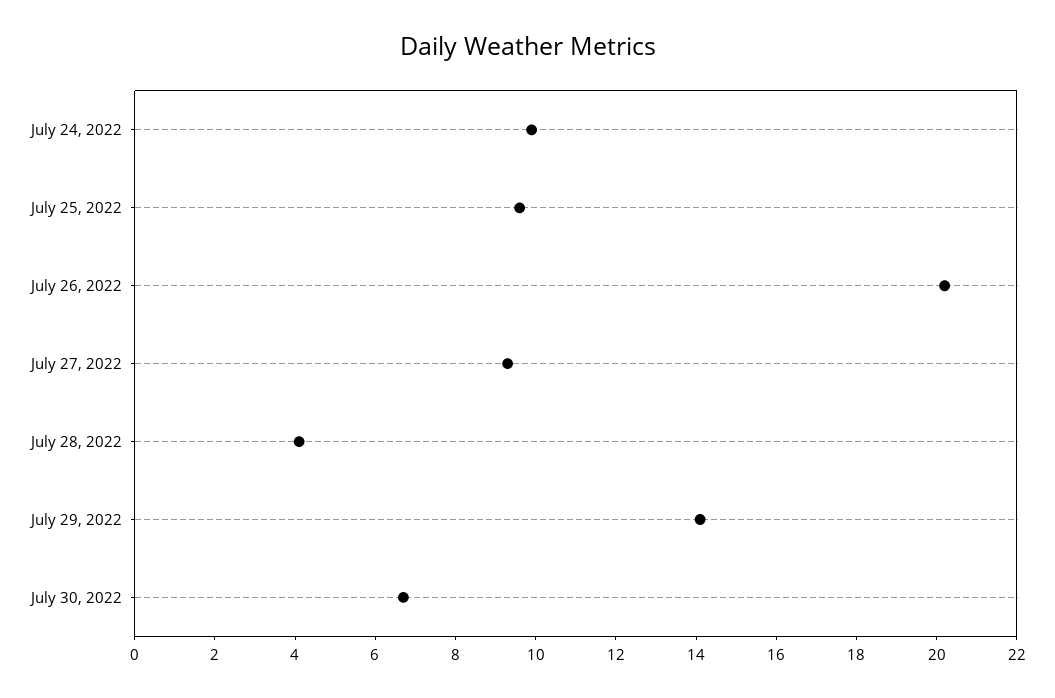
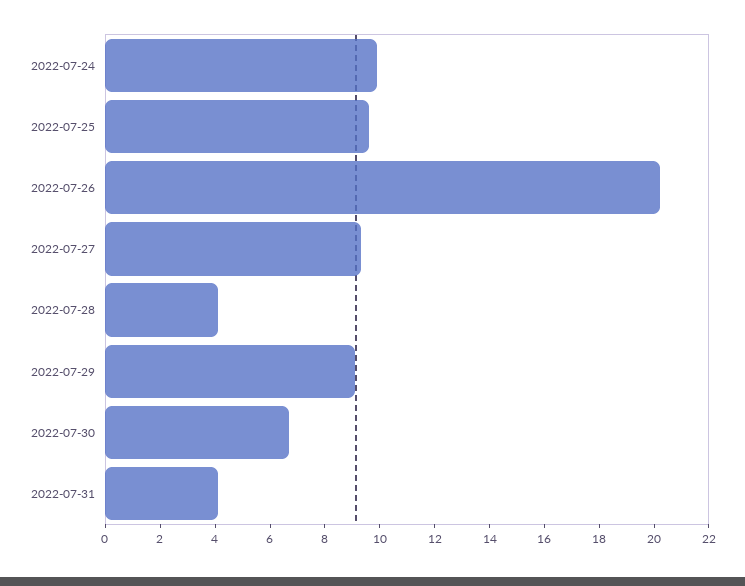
July 29, 2022: 14 -> 9
2022-07-31: none -> 4

